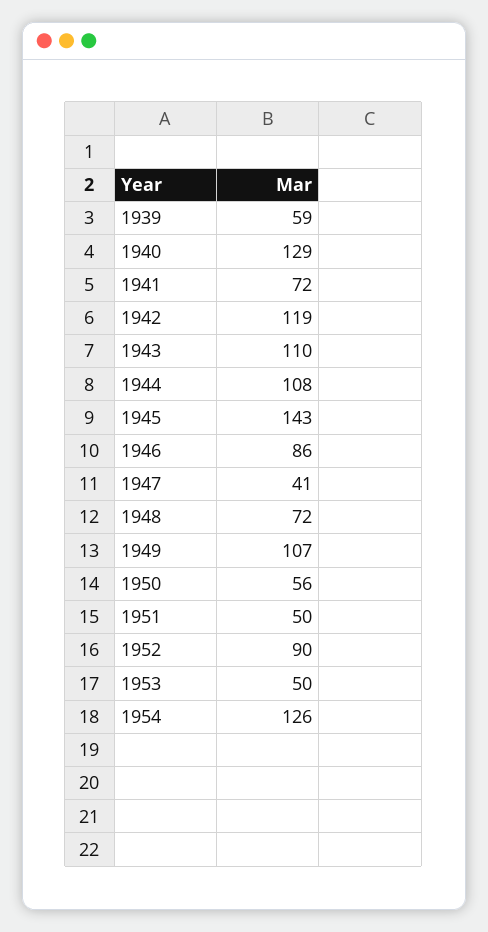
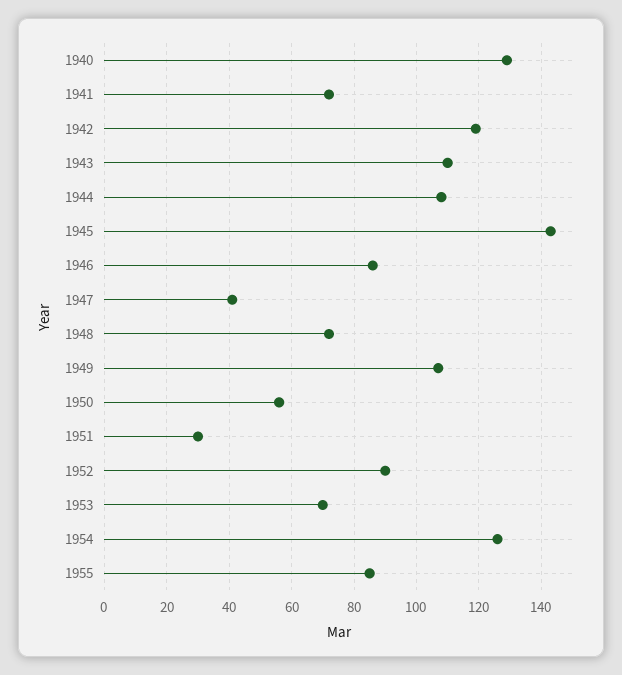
1939: 59 -> none
1951: 50 -> 30
1953: 50 -> 70
1955: none -> 85

